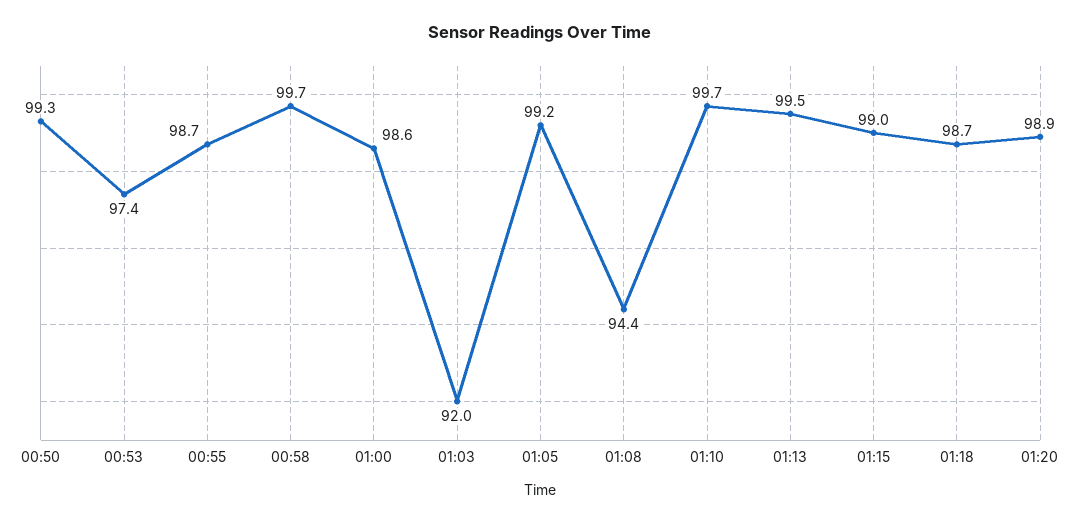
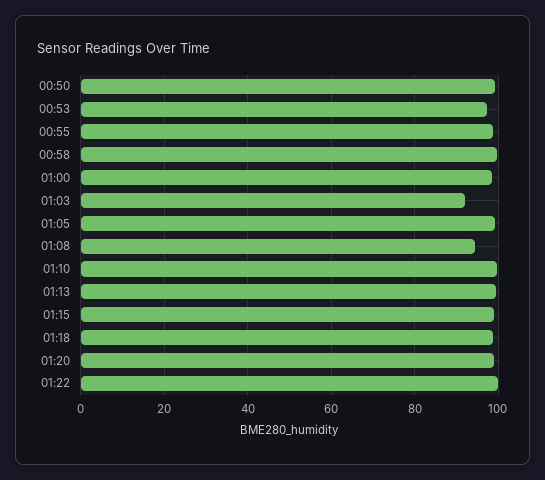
01:22: none -> 100

